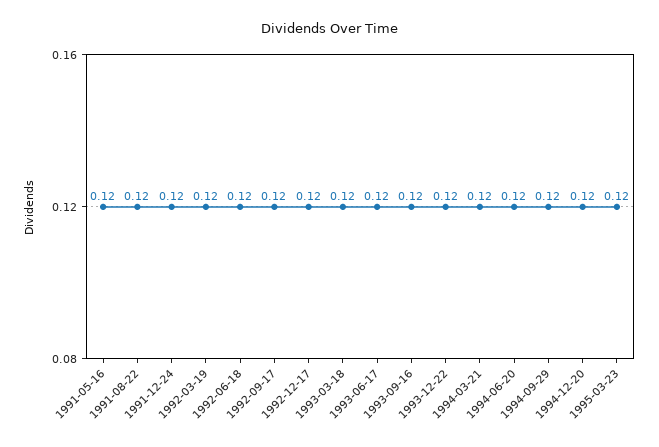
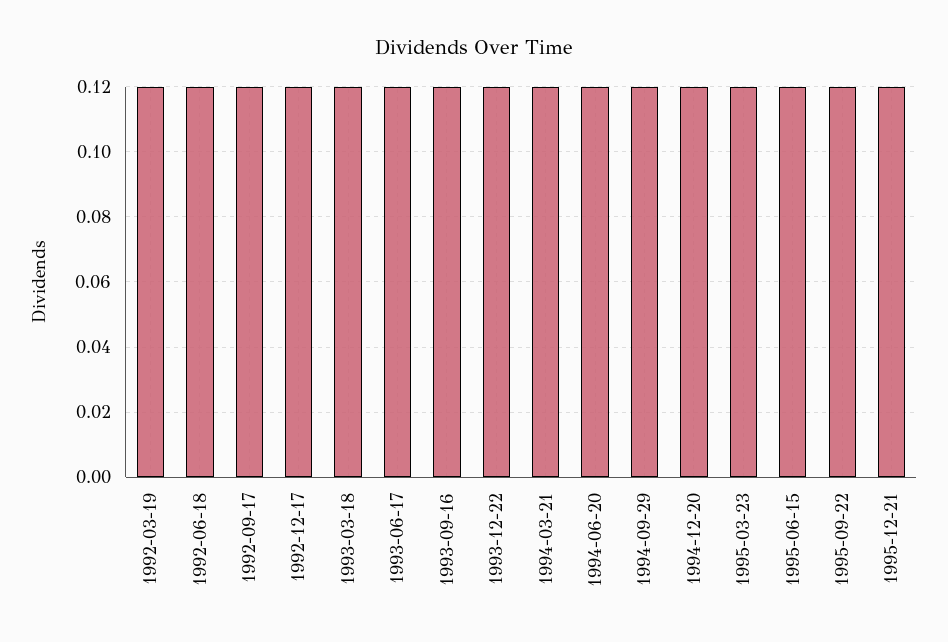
1991-05-16: 0.12 -> none
1991-08-22: 0.12 -> none
1991-12-24: 0.12 -> none
1995-06-15: none -> 0.12
1995-09-22: none -> 0.12
1995-12-21: none -> 0.12

